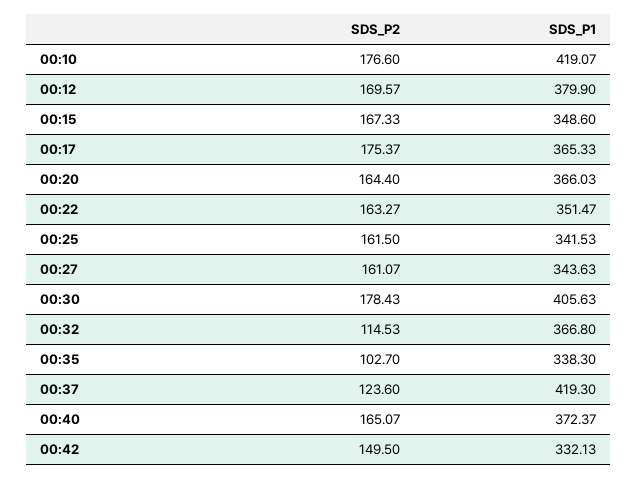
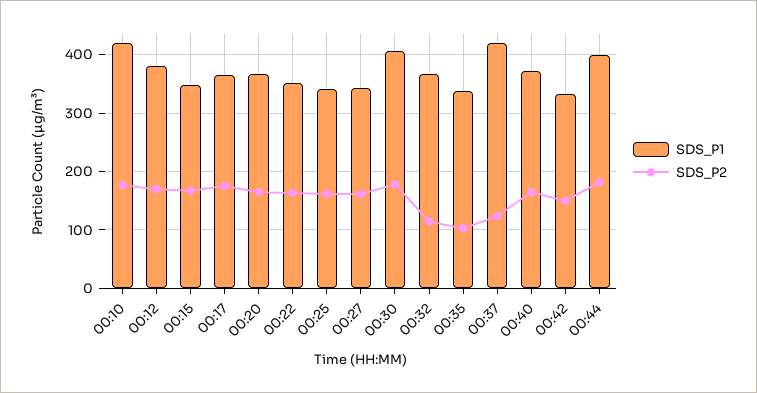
SDS_P1, 00:44: none -> 400
SDS_P2, 00:44: none -> 180

